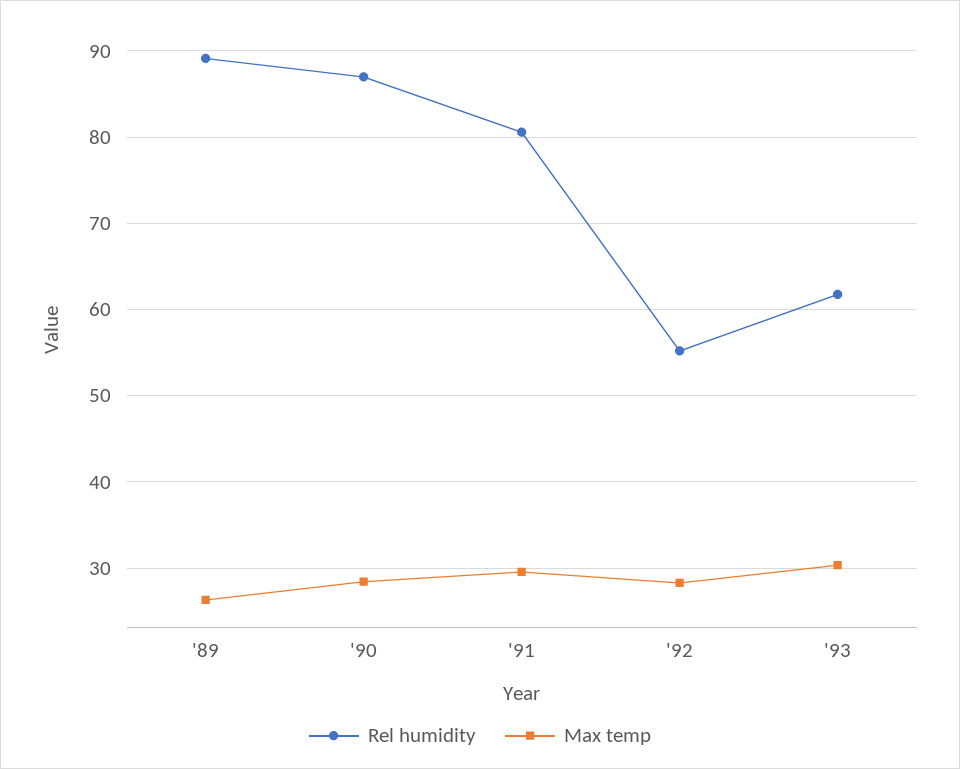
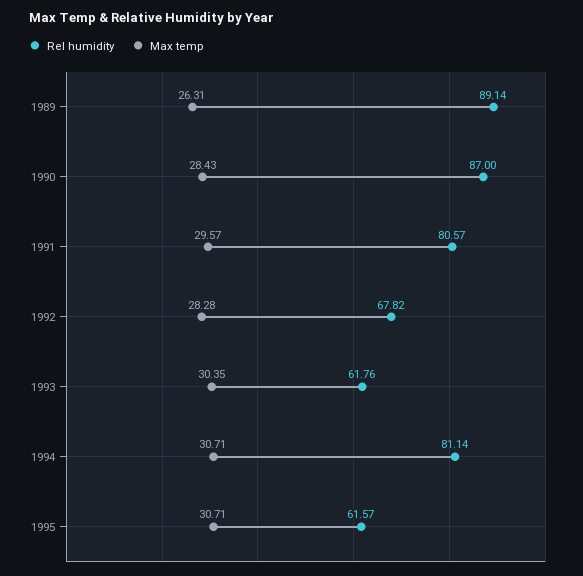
Rel humidity, '92: 55 -> 67.82
Rel humidity, 1994: none -> 81.14
Max temp, 1994: none -> 30.71
Rel humidity, 1995: none -> 61.57
Max temp, 1995: none -> 30.71

